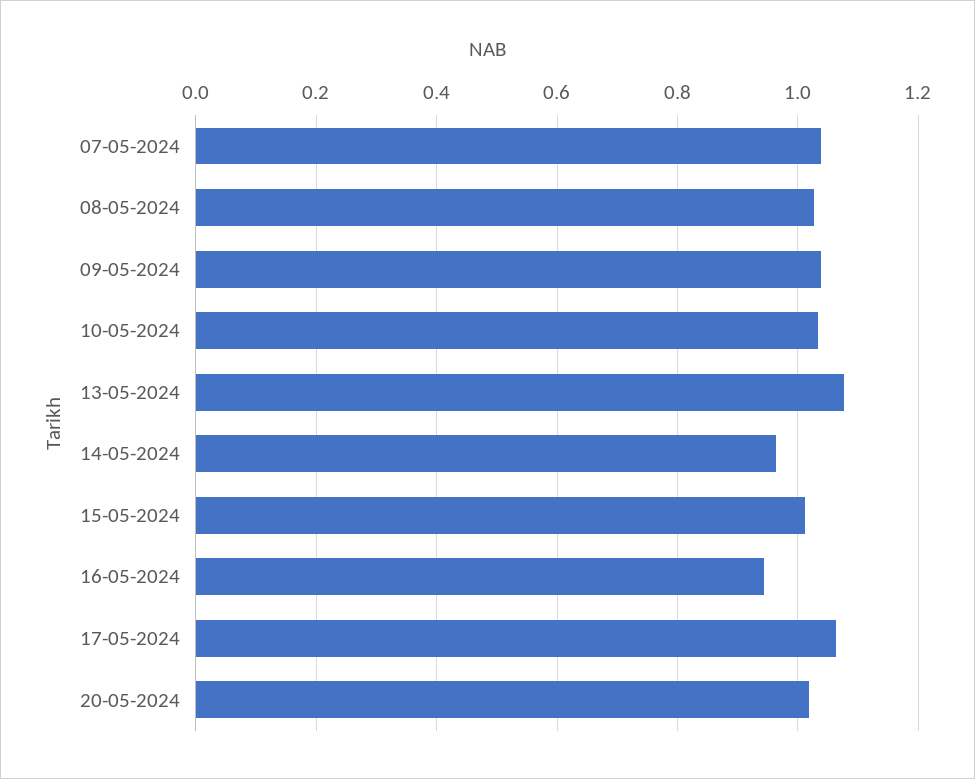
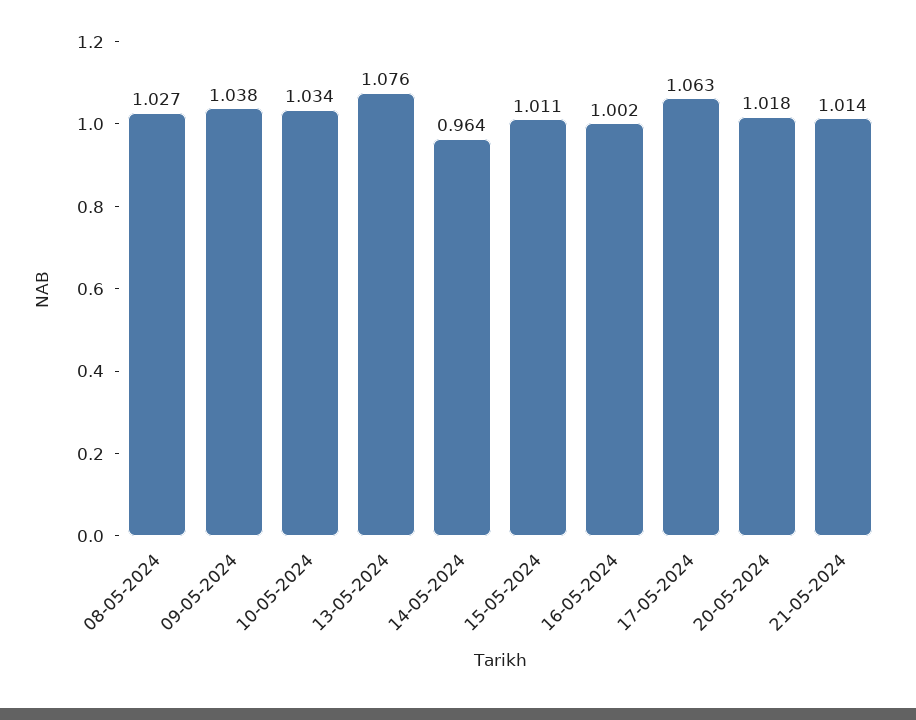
07-05-2024: 1.04 -> none
16-05-2024: 0.94 -> 1.002
21-05-2024: none -> 1.014

